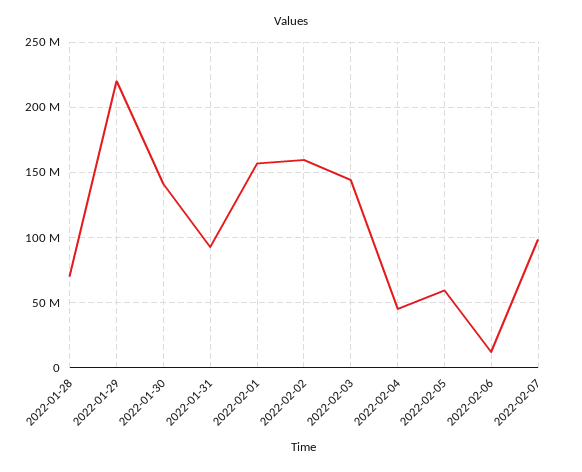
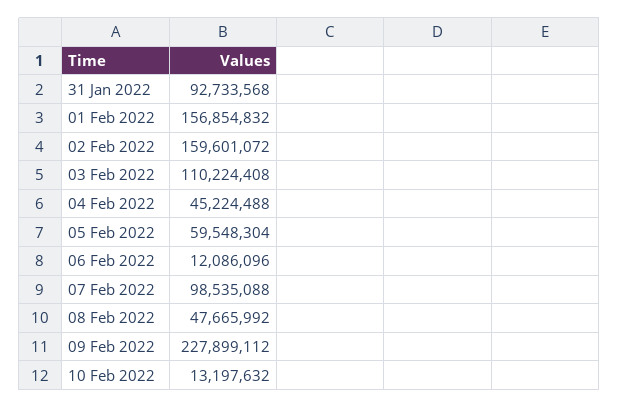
2022-01-28: 70000000 -> none
2022-01-29: 220000000 -> none
2022-01-30: 140000000 -> none
2022-02-03: 145000000 -> 110224408
08 Feb 2022: none -> 47665992
09 Feb 2022: none -> 227899112
10 Feb 2022: none -> 13197632

